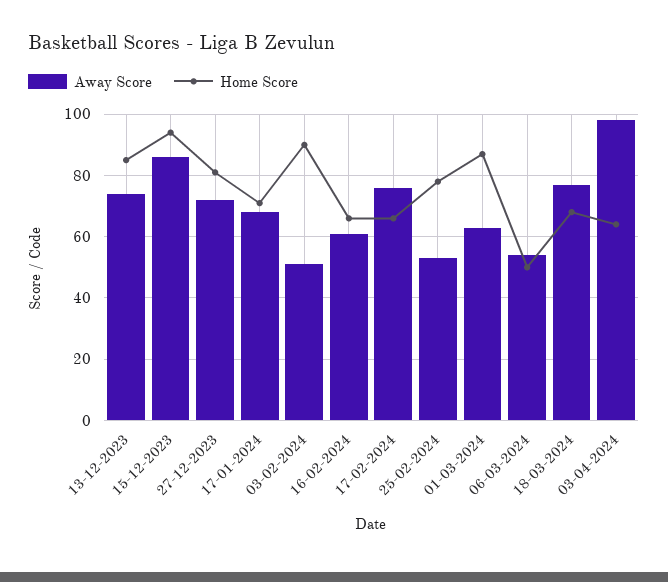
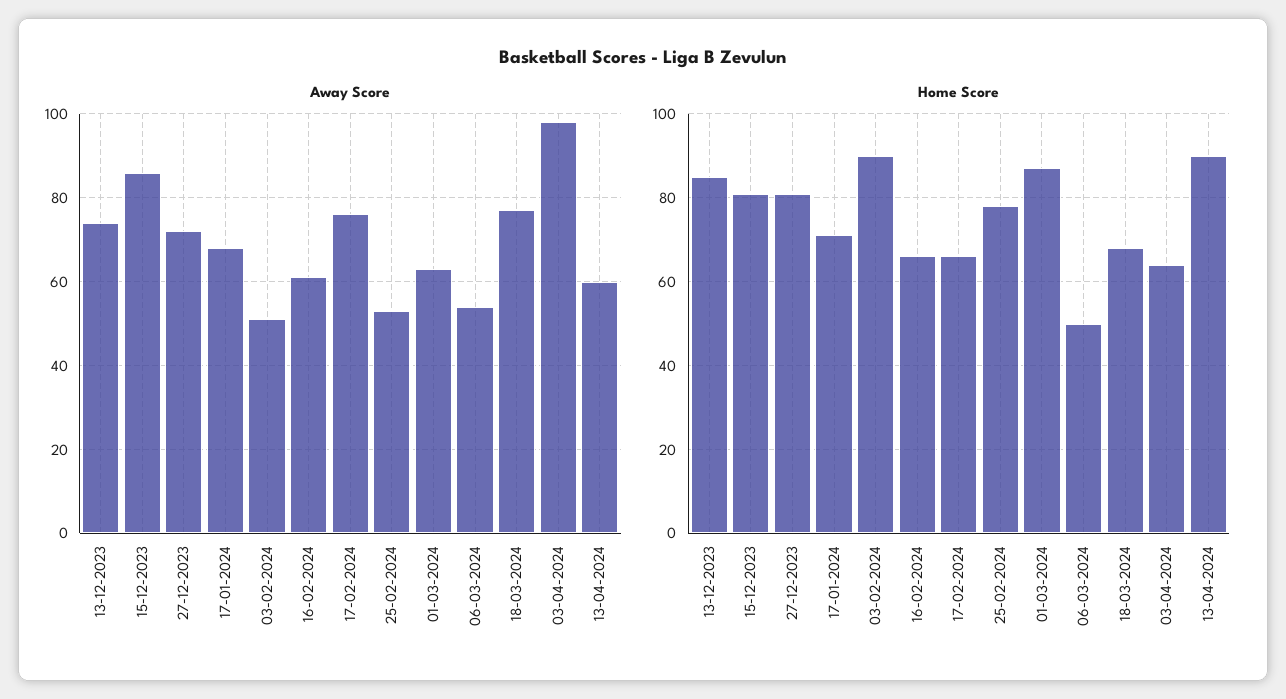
Home Score, 15-12-2023: 95 -> 80
Away Score, 13-04-2024: none -> 60
Home Score, 13-04-2024: none -> 90

